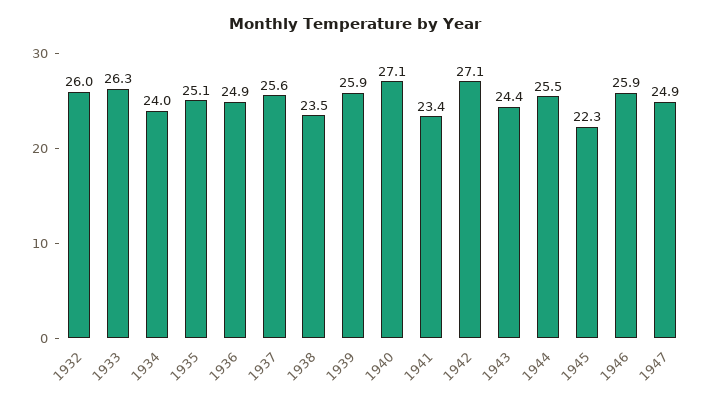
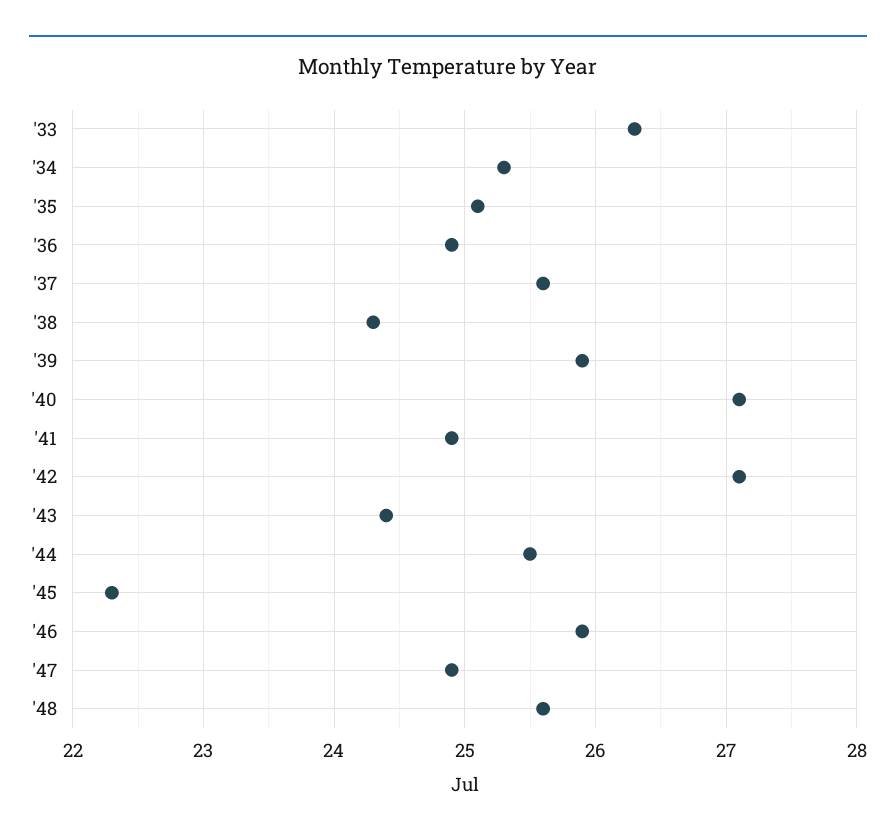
1932: 26 -> none
1934: 24 -> 25.3
1938: 23.5 -> 24.3
1941: 23.4 -> 24.9
'48: none -> 25.6

